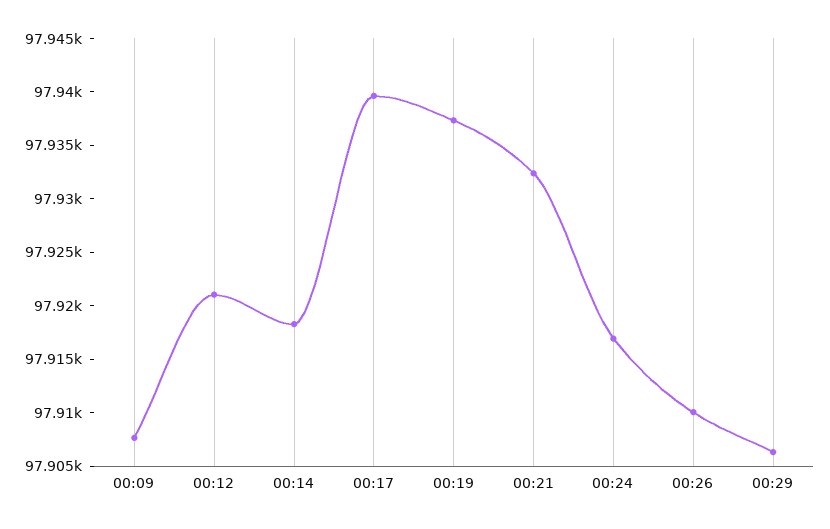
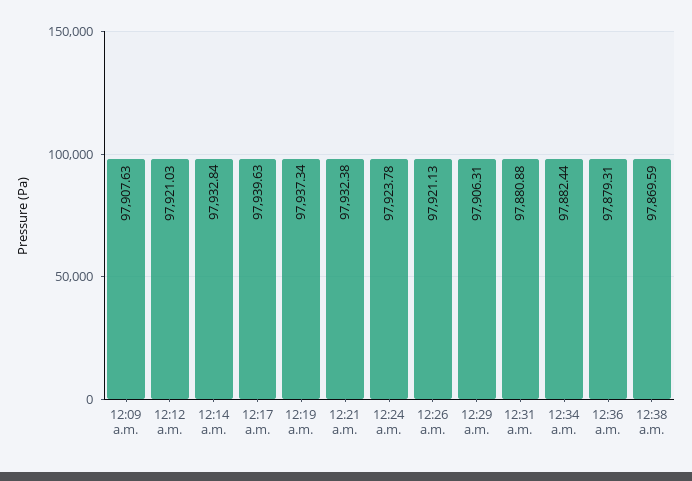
00:14: 97918 -> 97932.84
00:24: 97917 -> 97923.78
00:26: 97910 -> 97921.13
12:31 a.m.: none -> 97880.88
12:34 a.m.: none -> 97882.44
12:36 a.m.: none -> 97879.31
12:38 a.m.: none -> 97869.59

